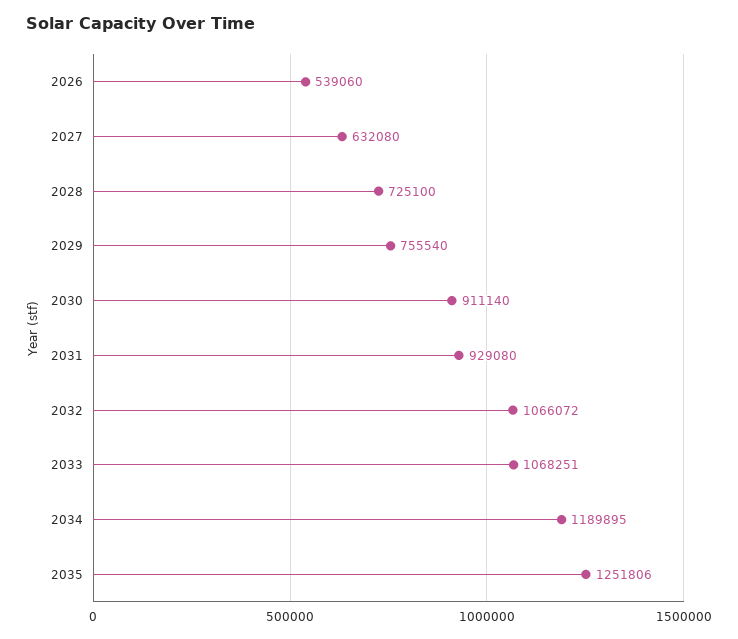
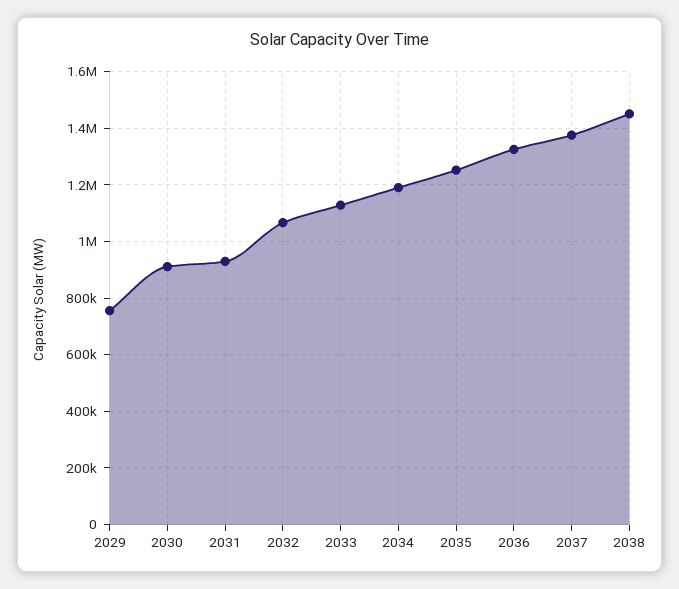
2026: 539060 -> none
2027: 632080 -> none
2028: 725100 -> none
2033: 1068251 -> 1125000
2036: none -> 1325000
2037: none -> 1375000
2038: none -> 1450000

